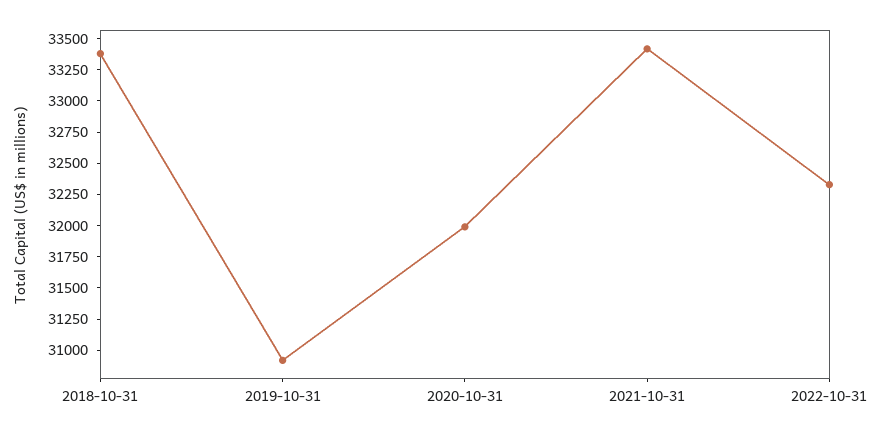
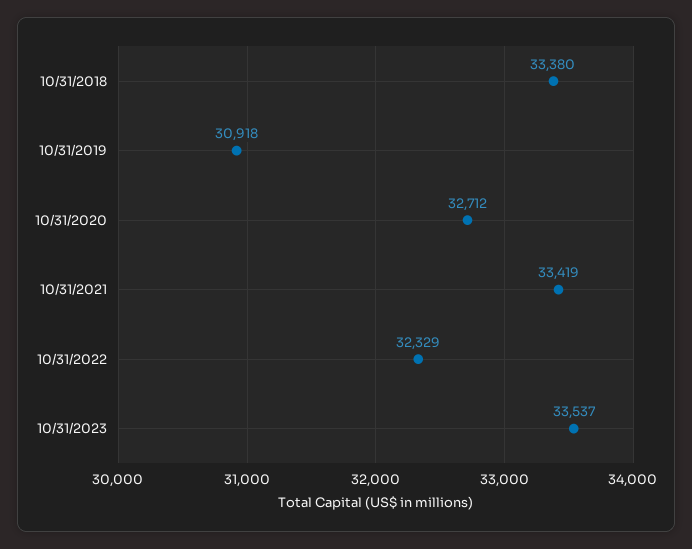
2020-10-31: 32000 -> 32712
10/31/2023: none -> 33537

